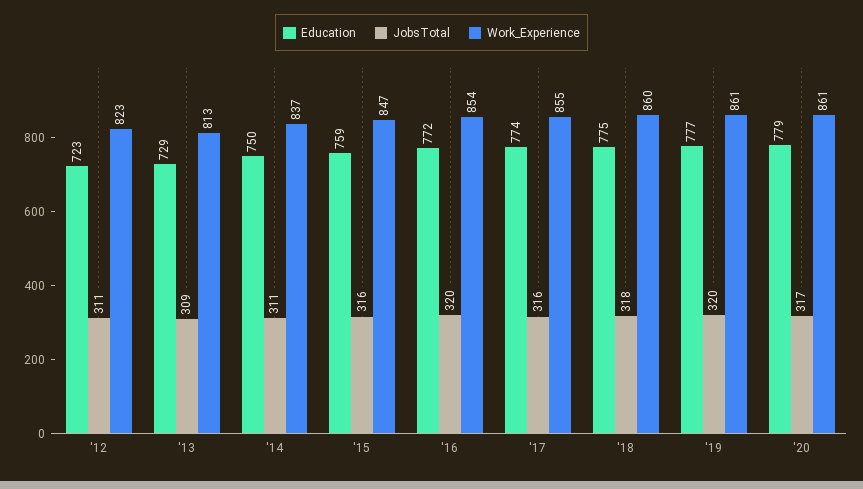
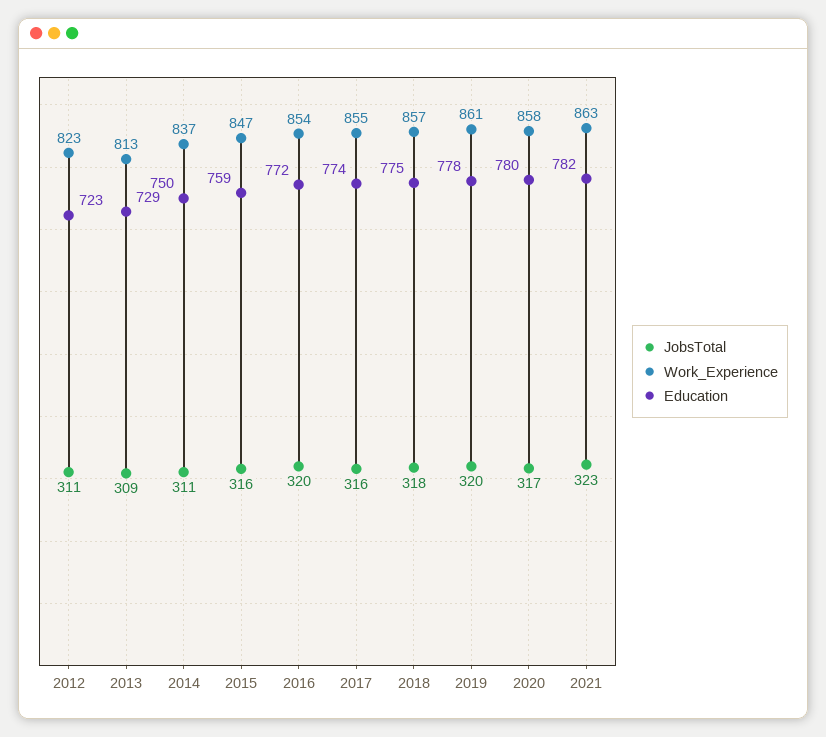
Work_Experience, '18: 860 -> 857
Education, '19: 777 -> 778
Education, '20: 779 -> 780
Work_Experience, '20: 861 -> 858
JobsTotal, 2021: none -> 323
Work_Experience, 2021: none -> 863
Education, 2021: none -> 782

